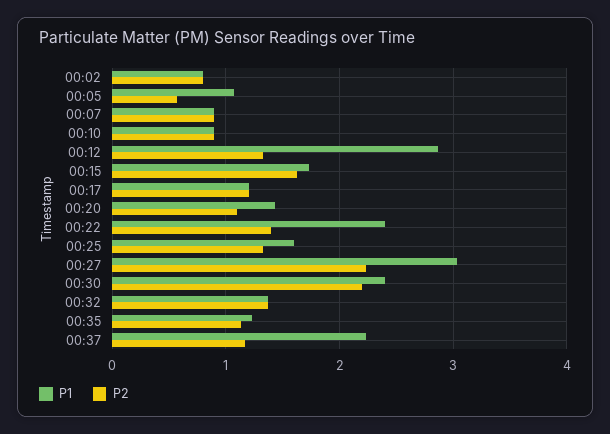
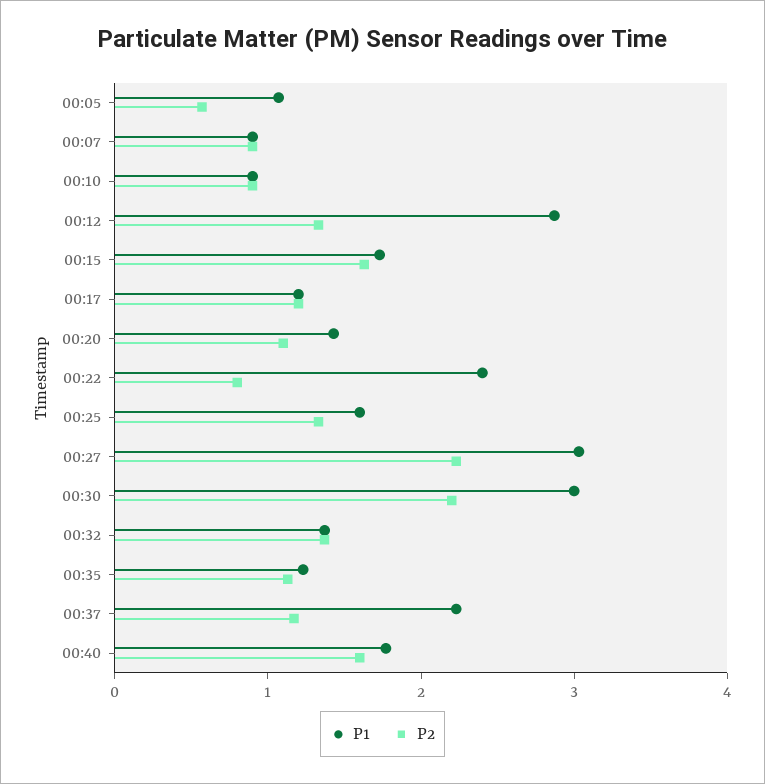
P1, 00:02: 0.8 -> none
P2, 00:02: 0.8 -> none
P2, 00:22: 1.4 -> 0.8
P1, 00:30: 2.4 -> 3
P1, 00:40: none -> 1.8
P2, 00:40: none -> 1.6

